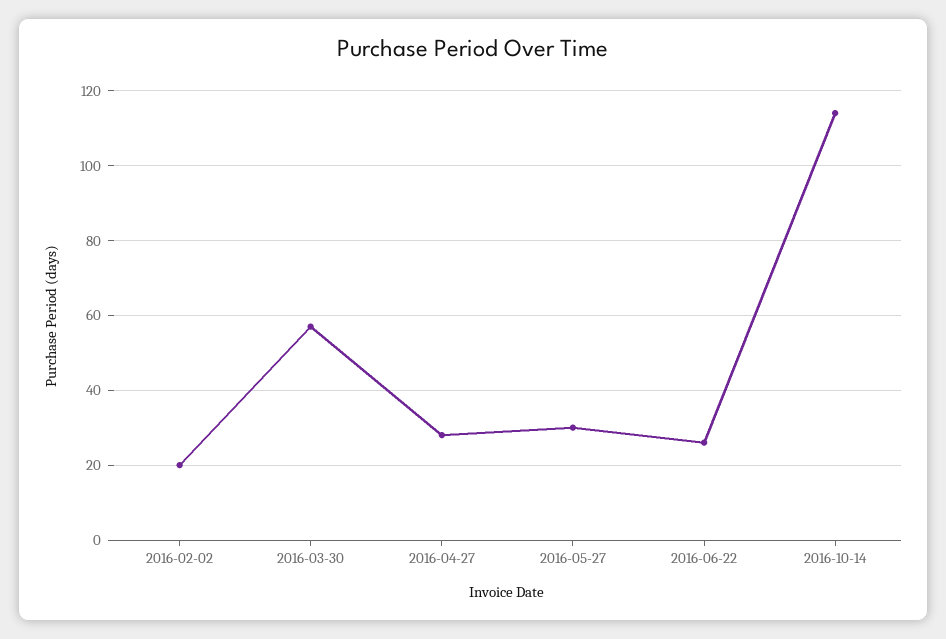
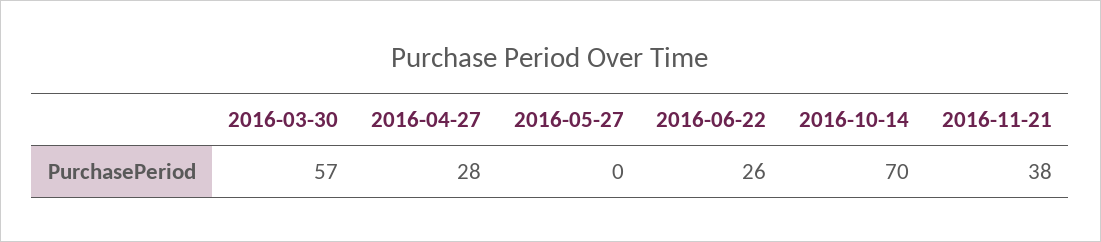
2016-02-02: 20 -> none
2016-05-27: 30 -> 0
2016-10-14: 115 -> 70
2016-11-21: none -> 38

